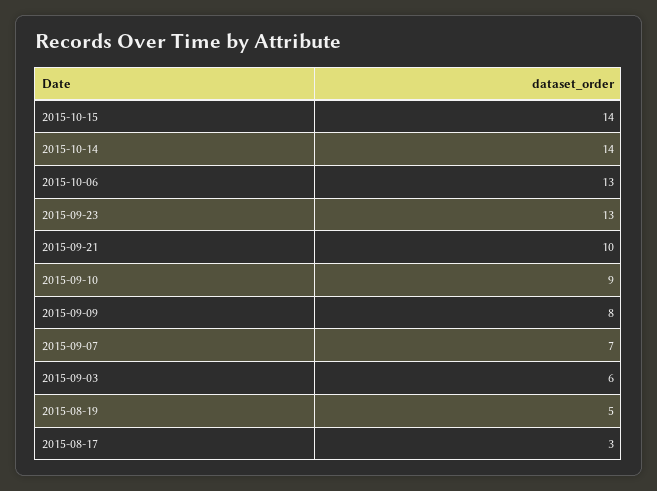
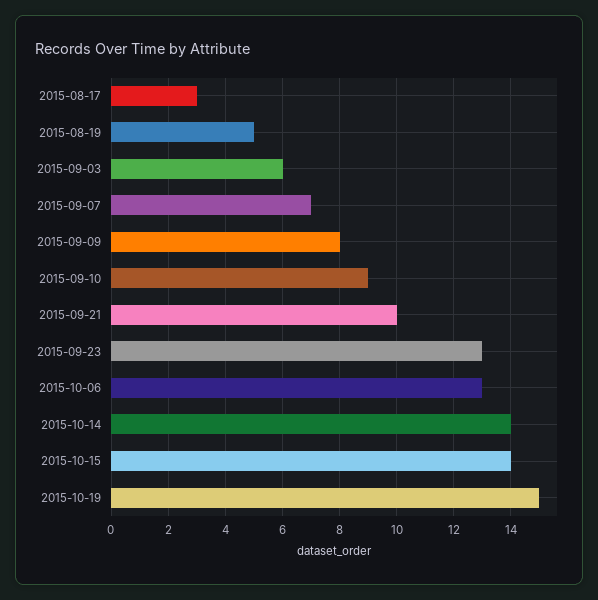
2015-10-19: none -> 15

